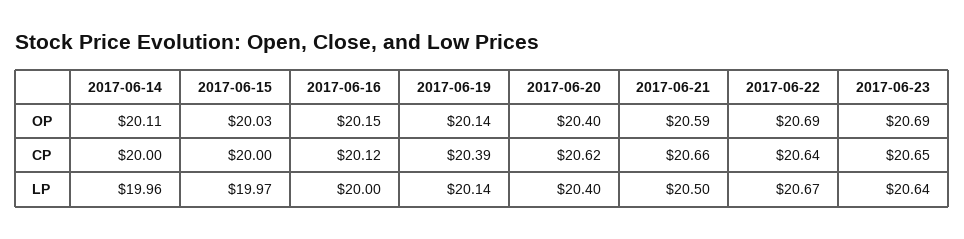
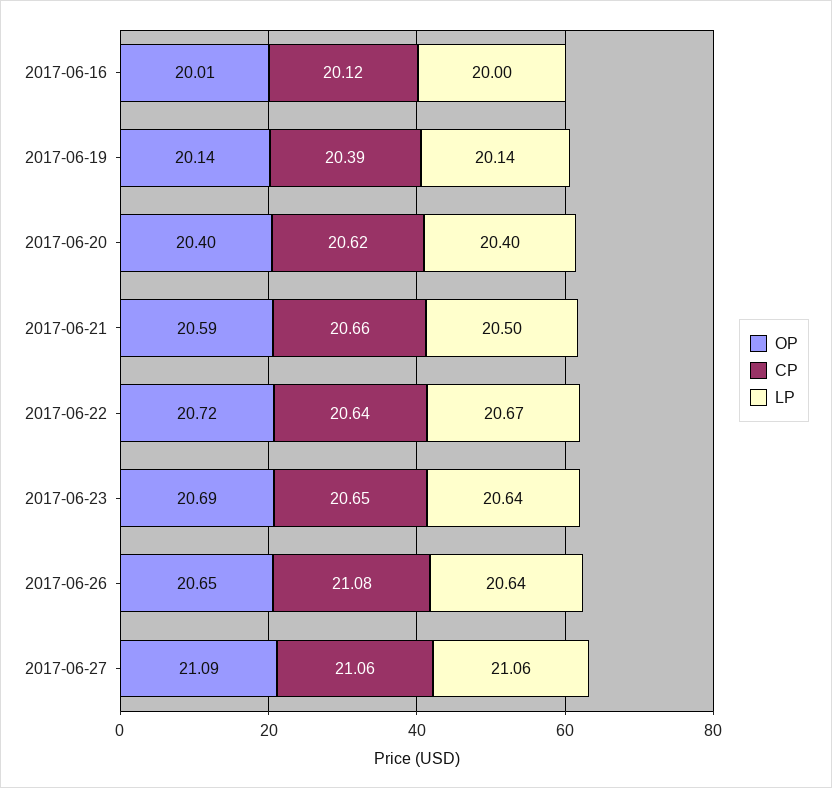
OP, 2017-06-14: 20.11 -> none
OP, 2017-06-15: 20.03 -> none
OP, 2017-06-16: 20.15 -> 20.01
OP, 2017-06-22: 20.69 -> 20.72
CP, 2017-06-14: 20 -> none
CP, 2017-06-15: 20 -> none
LP, 2017-06-14: 19.96 -> none
LP, 2017-06-15: 19.97 -> none
OP, 2017-06-26: none -> 20.65
CP, 2017-06-26: none -> 21.08
LP, 2017-06-26: none -> 20.64
OP, 2017-06-27: none -> 21.09
CP, 2017-06-27: none -> 21.06
LP, 2017-06-27: none -> 21.06

